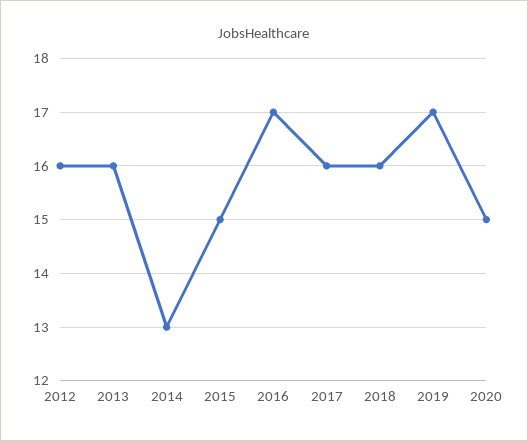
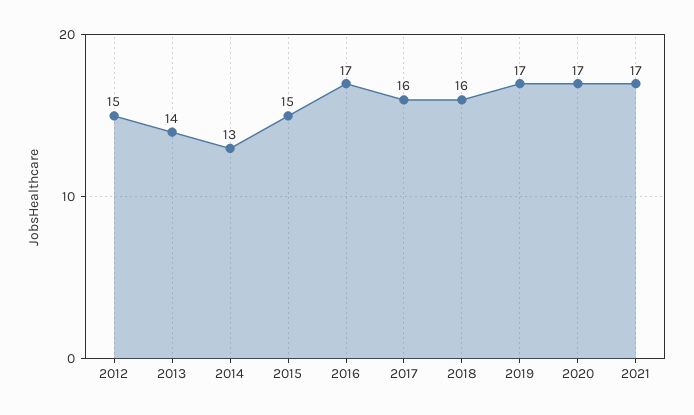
2012: 16 -> 15
2013: 16 -> 14
2020: 15 -> 17
2021: none -> 17

